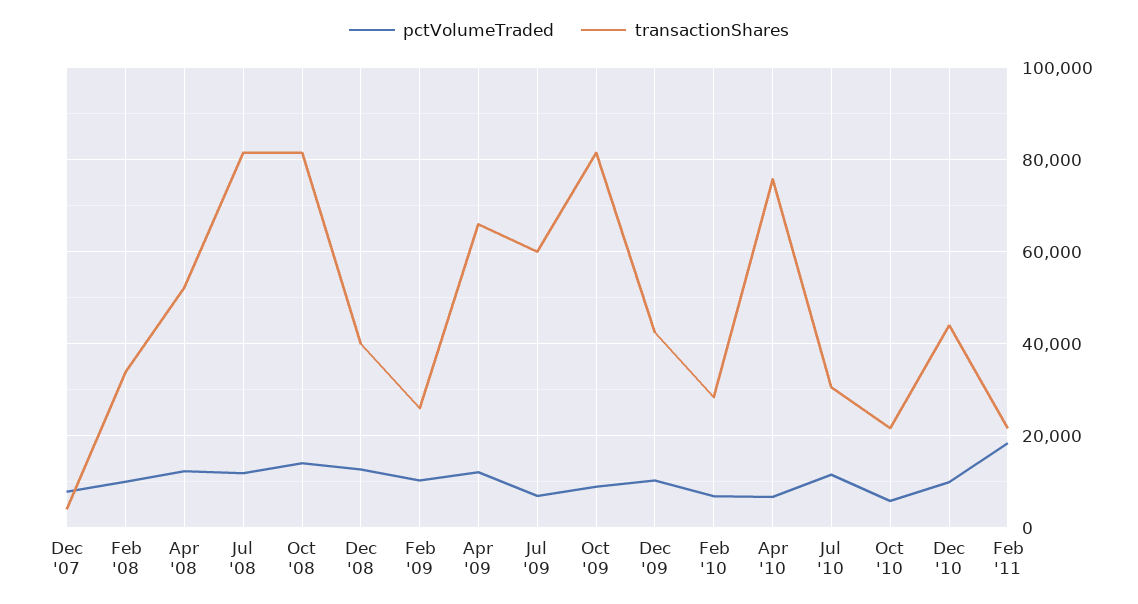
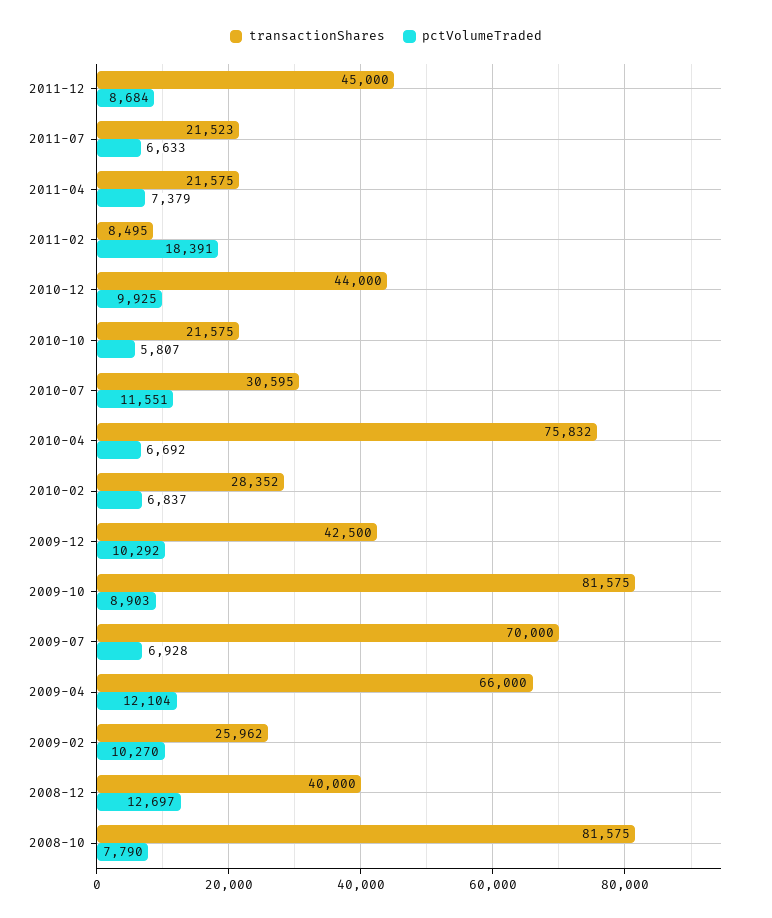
pctVolumeTraded, Dec '07: 8000 -> none
transactionShares, Dec '07: 4000 -> none
pctVolumeTraded, Feb '08: 10000 -> none
transactionShares, Feb '08: 34000 -> none
pctVolumeTraded, Apr '08: 12000 -> none
transactionShares, Apr '08: 52000 -> none
pctVolumeTraded, Jul '08: 12000 -> none
transactionShares, Jul '08: 82000 -> none
pctVolumeTraded, Oct '08: 14000 -> 7790
transactionShares, Jul '09: 60000 -> 70000
transactionShares, Feb '11: 22000 -> 8495
transactionShares, 2011-12: none -> 45000
pctVolumeTraded, 2011-12: none -> 8684
transactionShares, 2011-07: none -> 21523
pctVolumeTraded, 2011-07: none -> 6633
transactionShares, 2011-04: none -> 21575
pctVolumeTraded, 2011-04: none -> 7379

